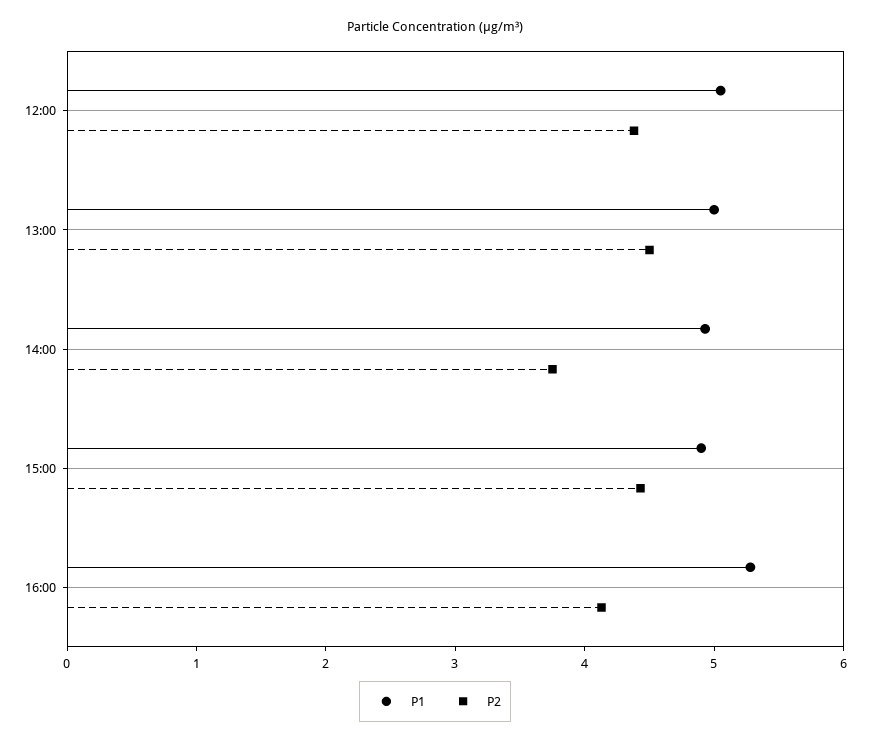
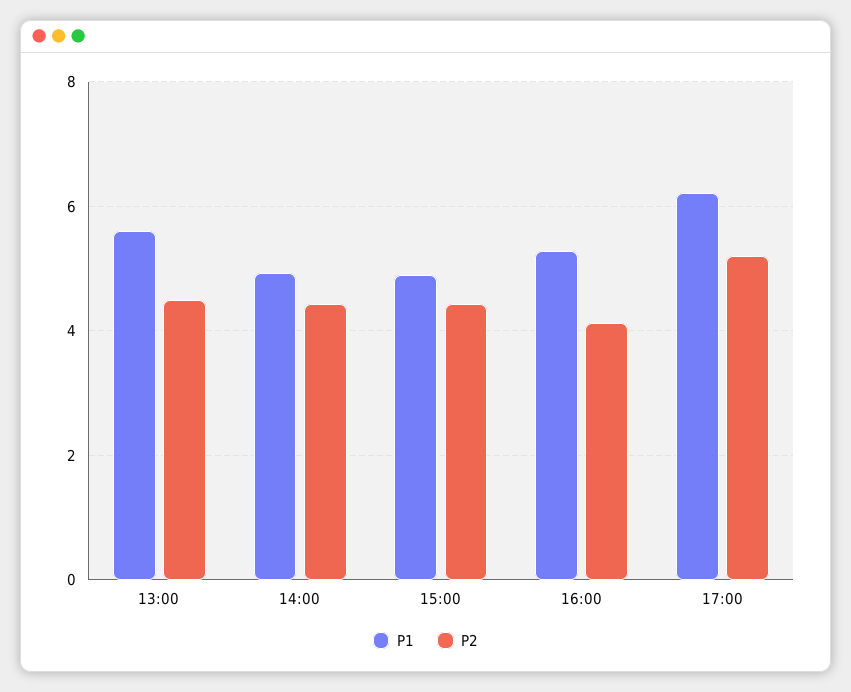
P1, 12:00: 5 -> none
P2, 12:00: 4.4 -> none
P1, 13:00: 5 -> 5.6
P2, 14:00: 3.8 -> 4.4
P1, 17:00: none -> 6.2
P2, 17:00: none -> 5.2

